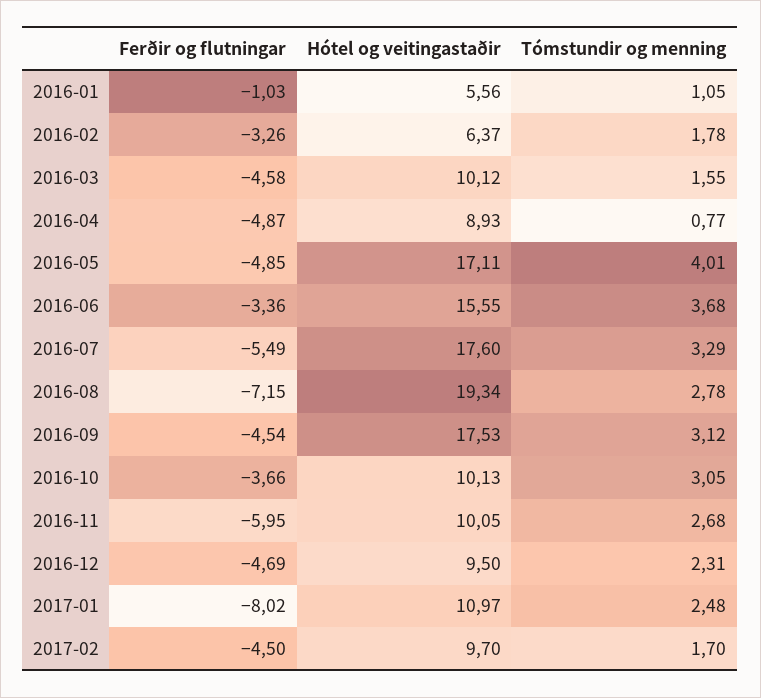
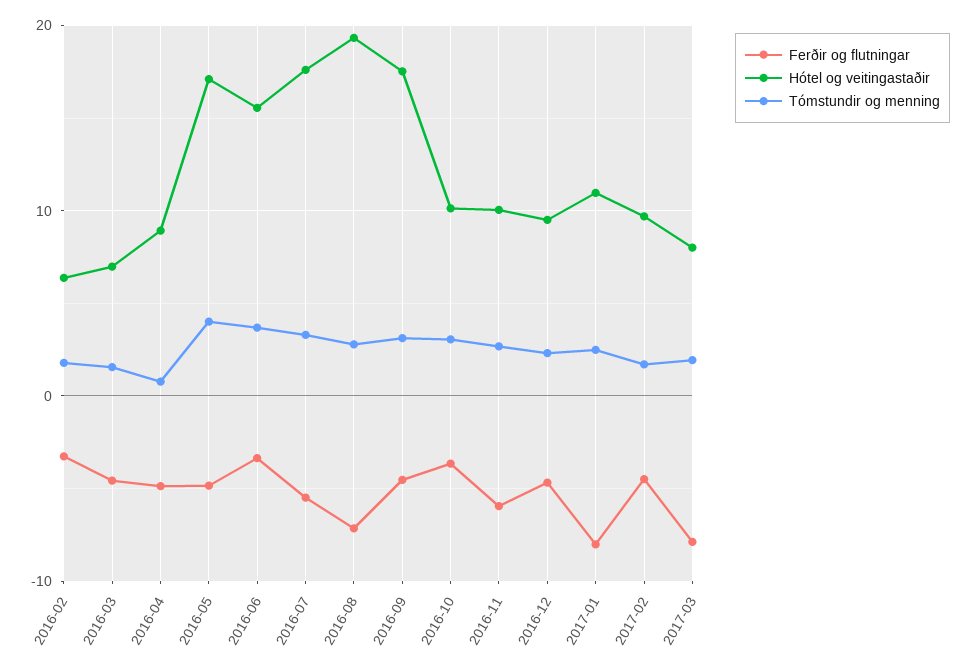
Ferðir og flutningar, 2016-01: -1.03 -> none
Hótel og veitingastaðir, 2016-01: 5.56 -> none
Tómstundir og menning, 2016-01: 1.05 -> none
Hótel og veitingastaðir, 2016-03: 10.12 -> 7
Ferðir og flutningar, 2017-03: none -> -8
Hótel og veitingastaðir, 2017-03: none -> 8
Tómstundir og menning, 2017-03: none -> 2

